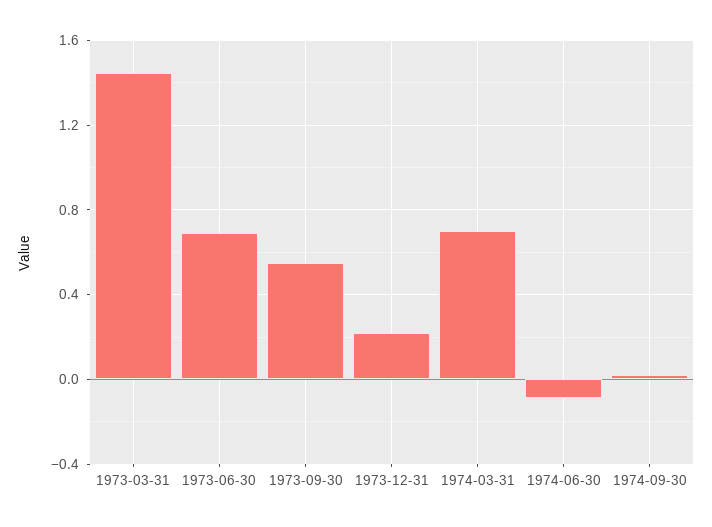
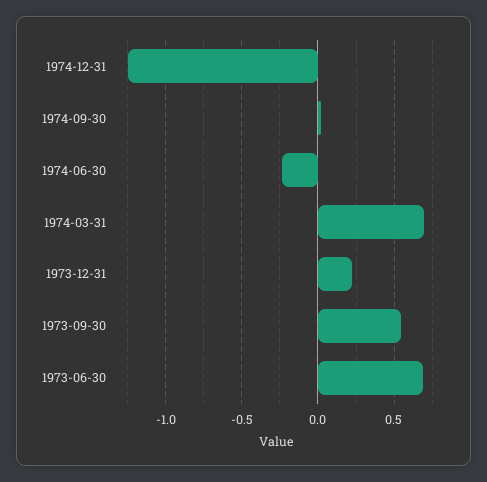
1973-03-31: 1.45 -> none
1974-06-30: -0.1 -> -0.25
1974-12-31: none -> -1.25

